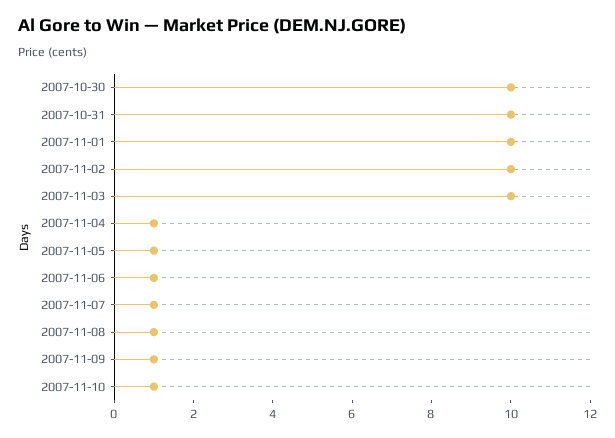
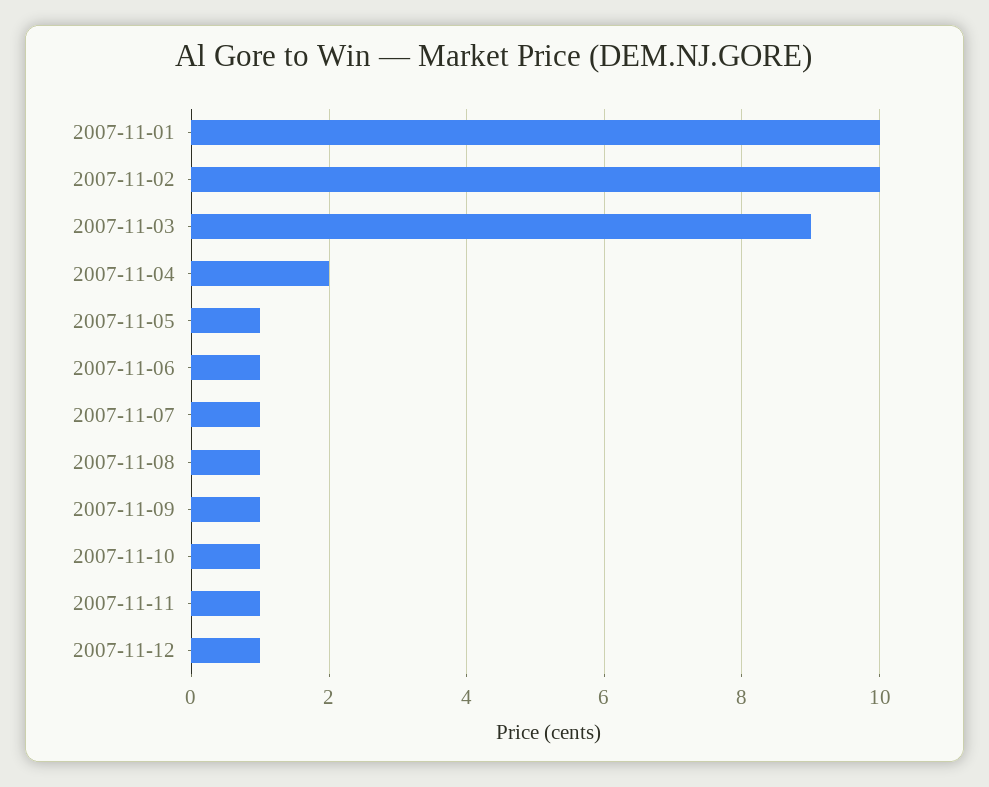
2007-10-30: 10 -> none
2007-10-31: 10 -> none
2007-11-03: 10 -> 9
2007-11-04: 1 -> 2
2007-11-11: none -> 1
2007-11-12: none -> 1

